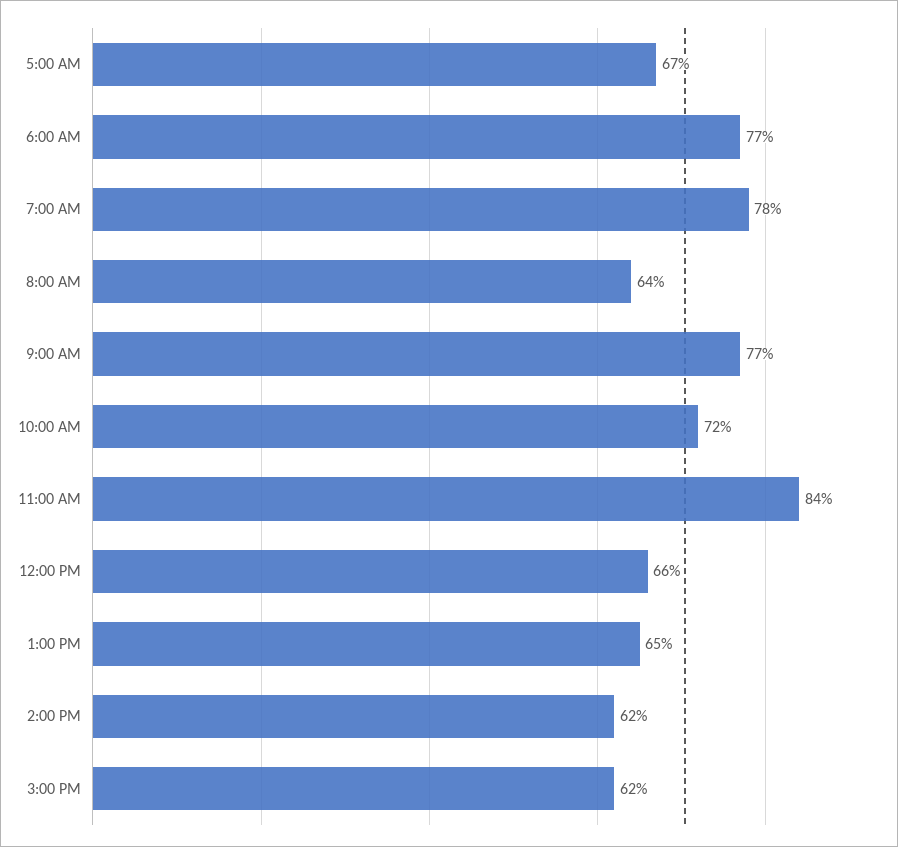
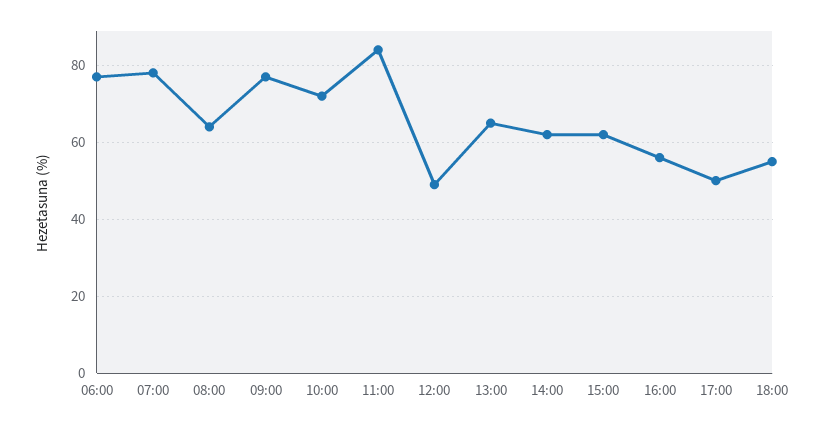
5:00 AM: 67 -> none
12:00 PM: 66 -> 50
16:00: none -> 55
17:00: none -> 50
18:00: none -> 55

